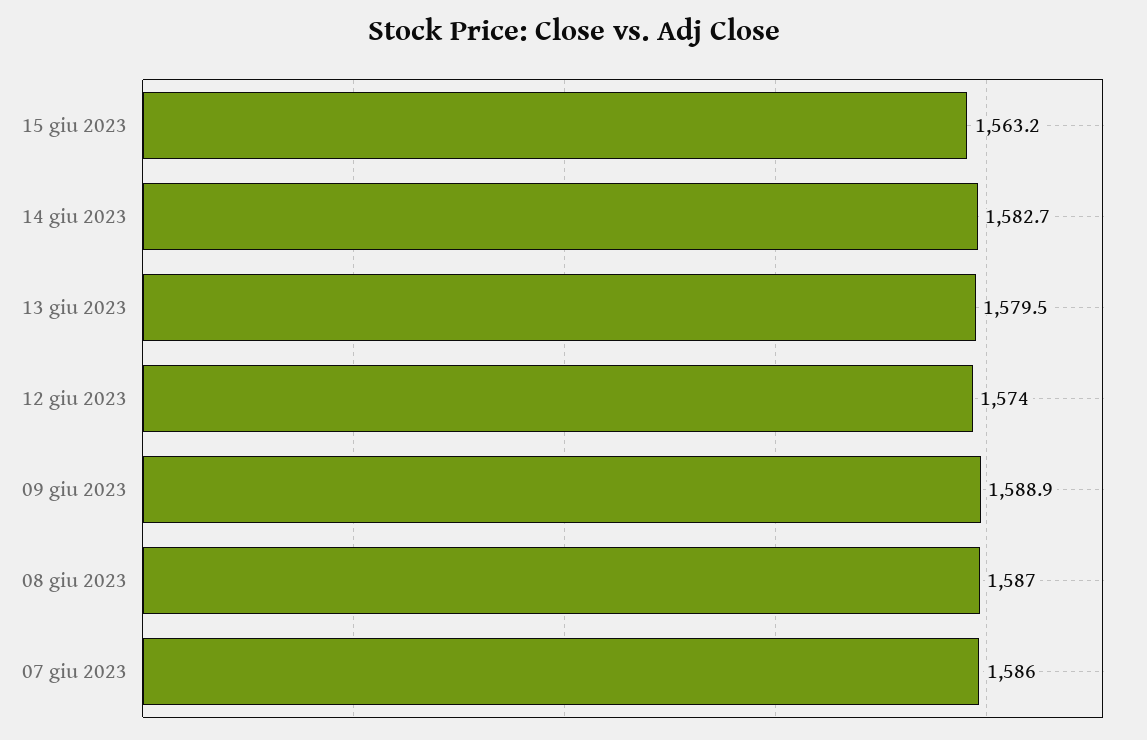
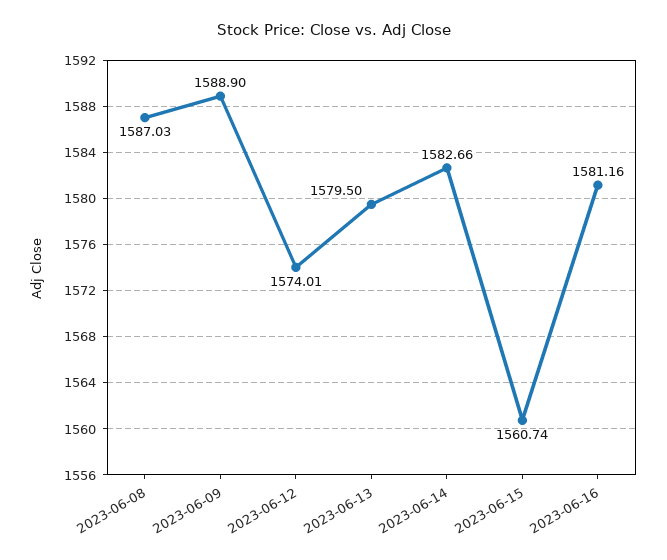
15 giu 2023: 1563.2 -> 1560.74
07 giu 2023: 1586 -> none
2023-06-16: none -> 1581.16

